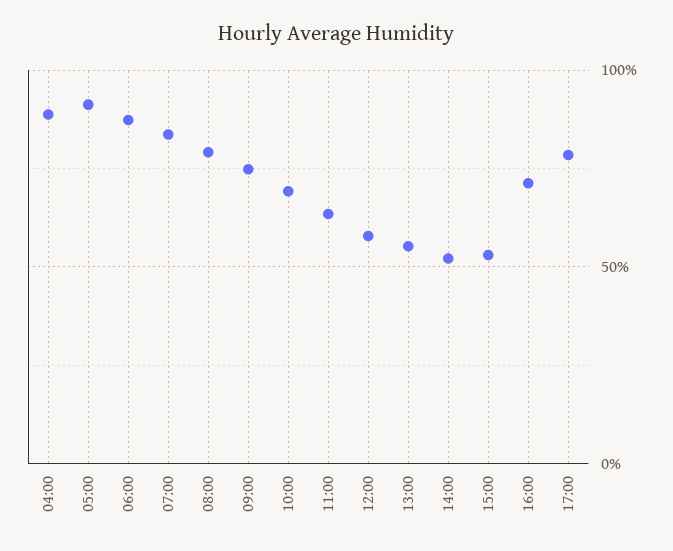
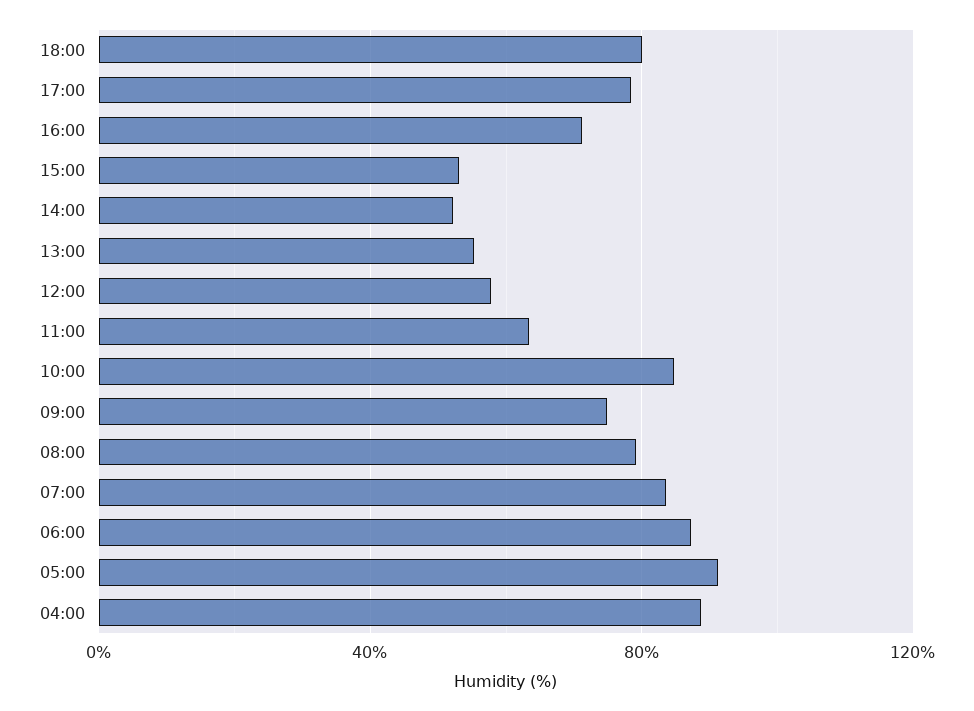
10:00: 70 -> 85
18:00: none -> 80

